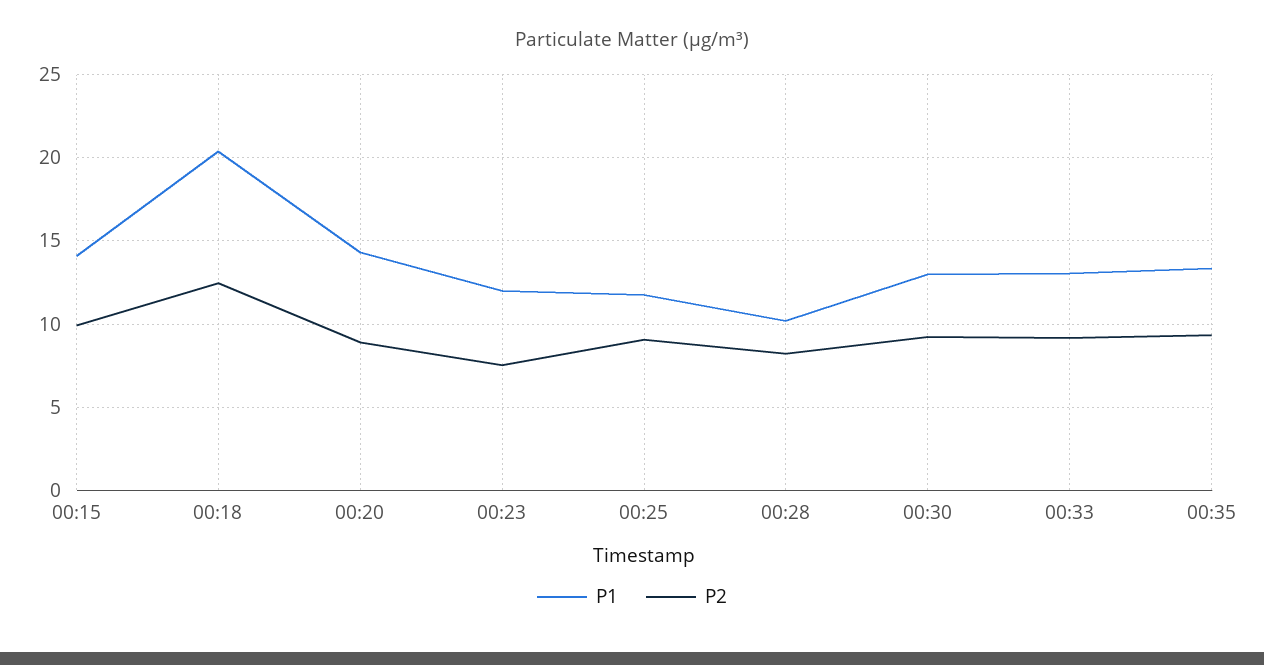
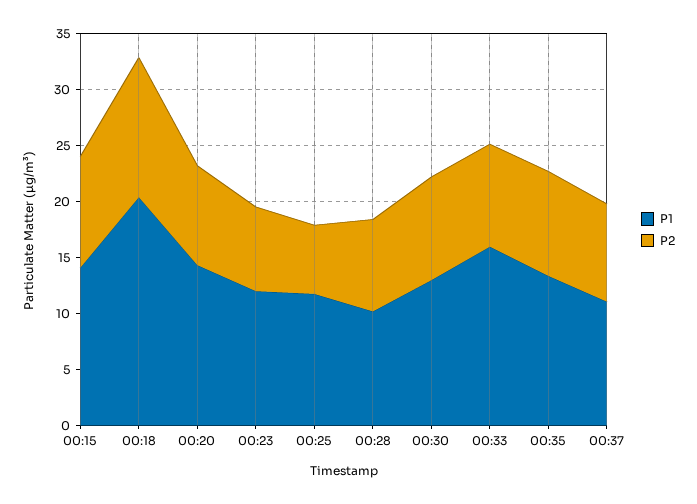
P2, 00:25: 9 -> 6
P1, 00:33: 13 -> 16
P1, 00:37: none -> 11
P2, 00:37: none -> 9

